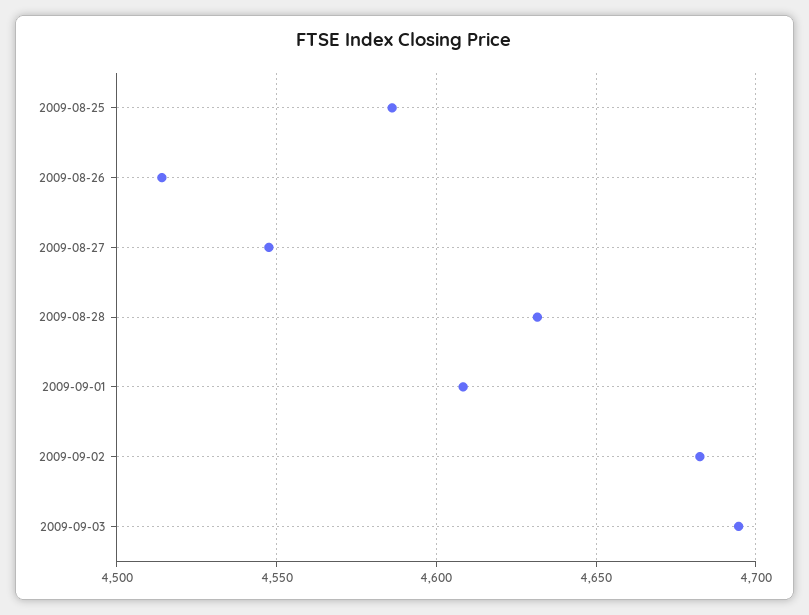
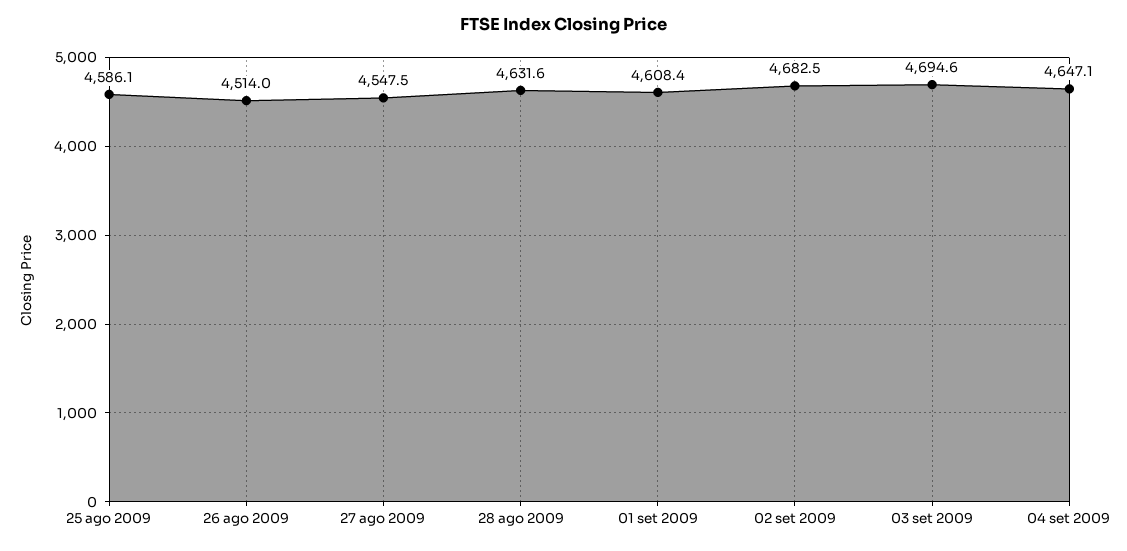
04 set 2009: none -> 4647.1

